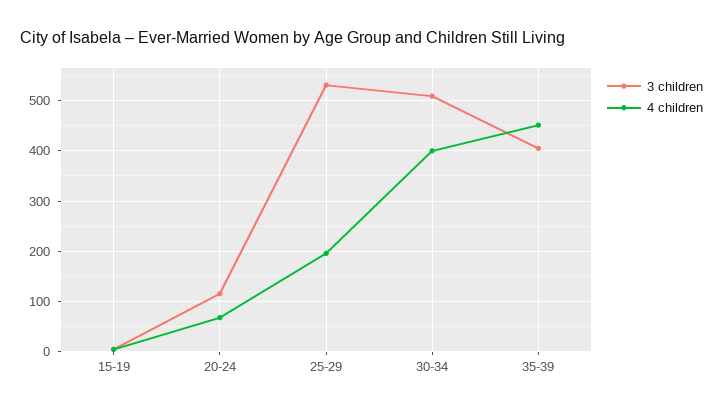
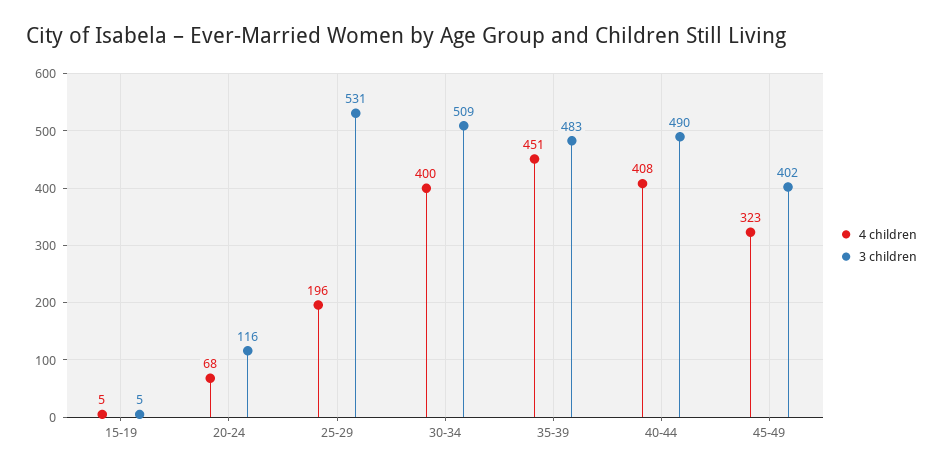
3 children, 35-39: 400 -> 483
4 children, 40-44: none -> 408
3 children, 40-44: none -> 490
4 children, 45-49: none -> 323
3 children, 45-49: none -> 402

